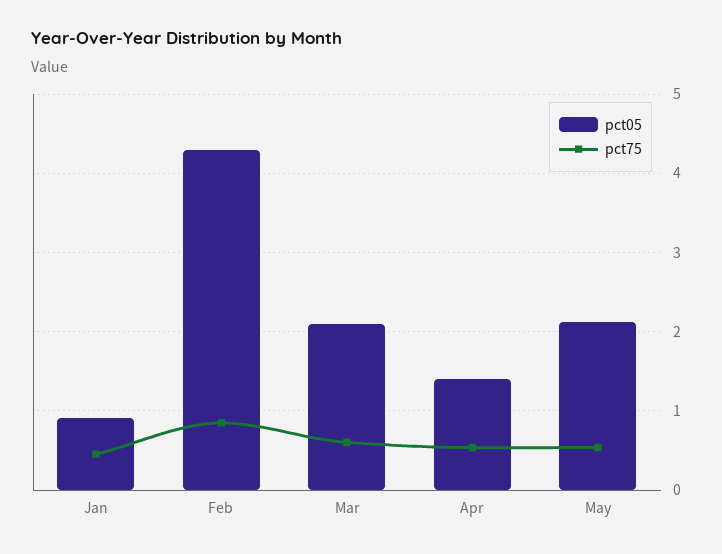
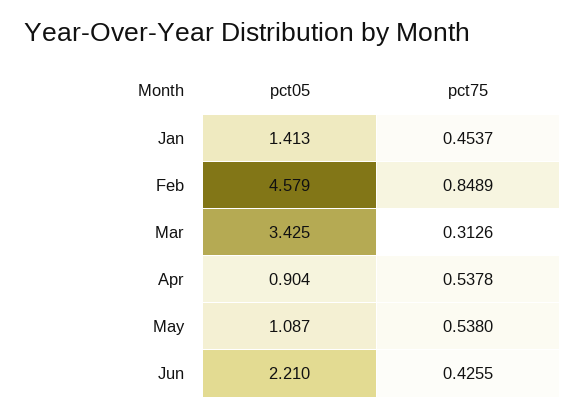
pct05, Jan: 0.9 -> 1.413
pct05, Feb: 4.3 -> 4.579
pct05, Mar: 2.1 -> 3.425
pct75, Mar: 0.6 -> 0.3126
pct05, Apr: 1.4 -> 0.904
pct05, May: 2.1 -> 1.087
pct05, Jun: none -> 2.21
pct75, Jun: none -> 0.4255

